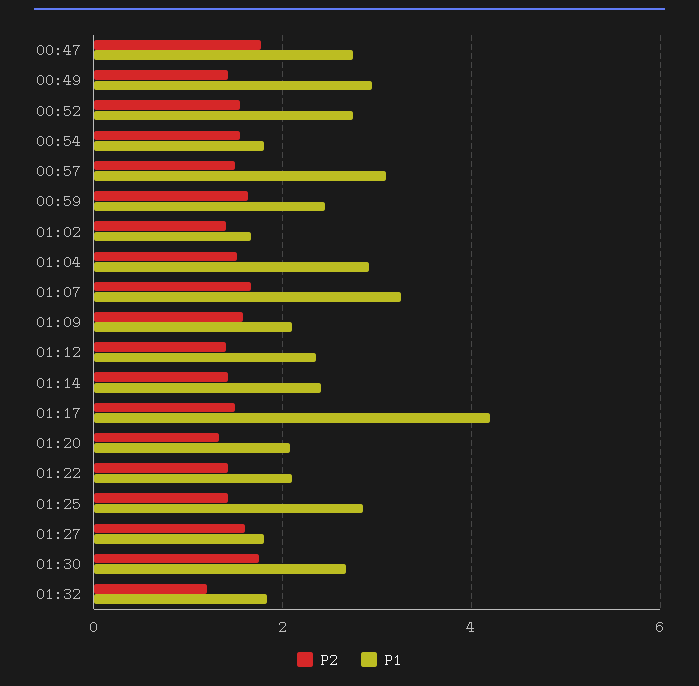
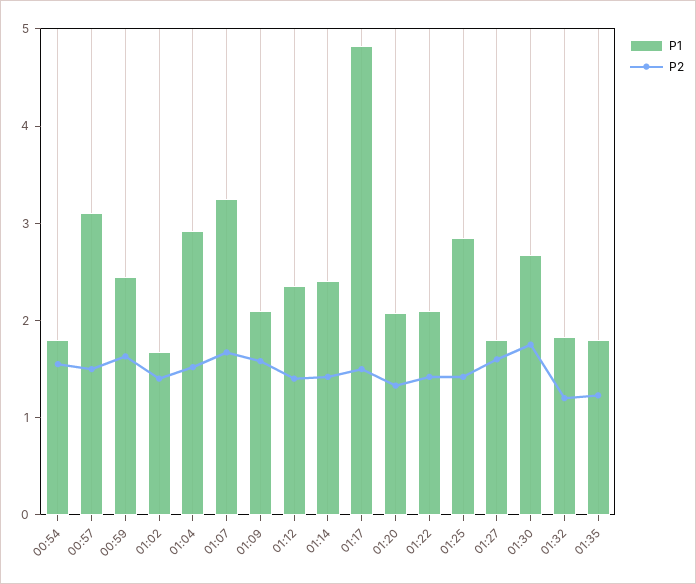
P2, 00:47: 1.8 -> none
P1, 00:47: 2.8 -> none
P2, 00:49: 1.4 -> none
P1, 00:49: 3 -> none
P2, 00:52: 1.6 -> none
P1, 00:52: 2.8 -> none
P1, 01:17: 4.2 -> 4.8
P1, 01:35: none -> 1.8
P2, 01:35: none -> 1.2

